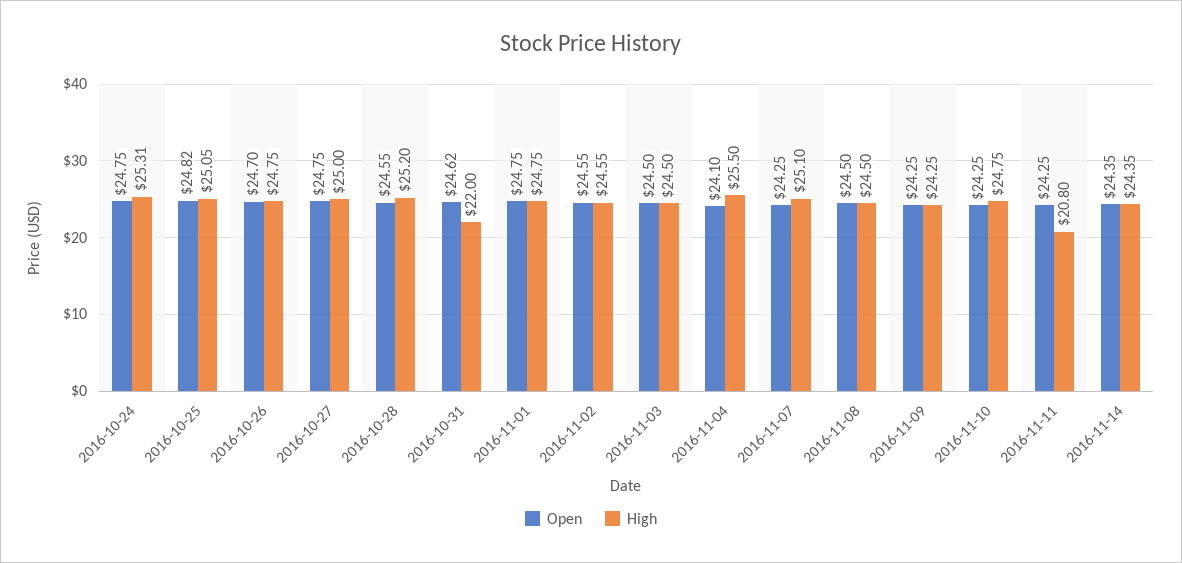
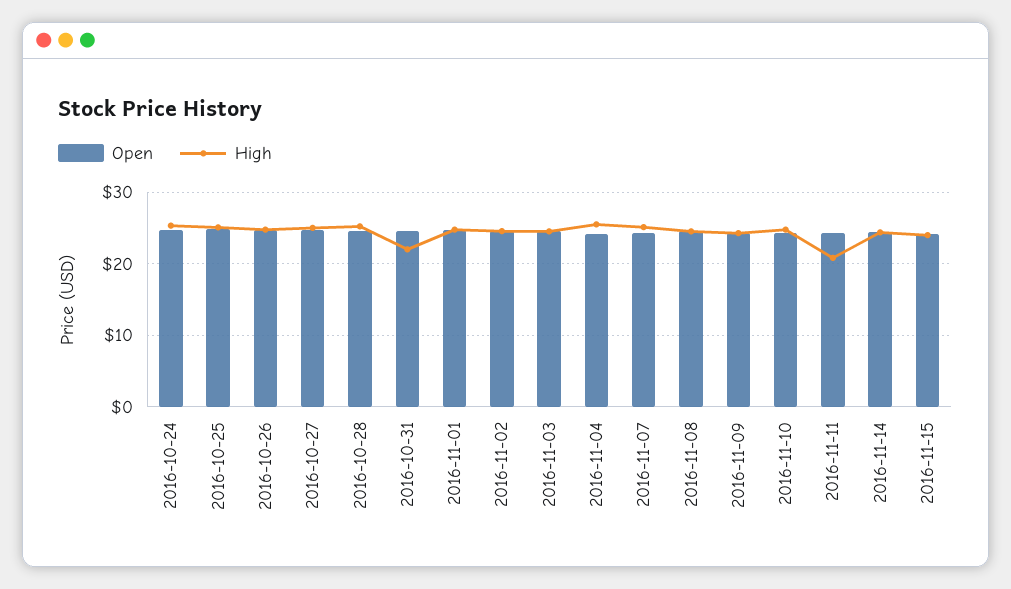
Open, 2016-11-15: none -> 24
High, 2016-11-15: none -> 24

